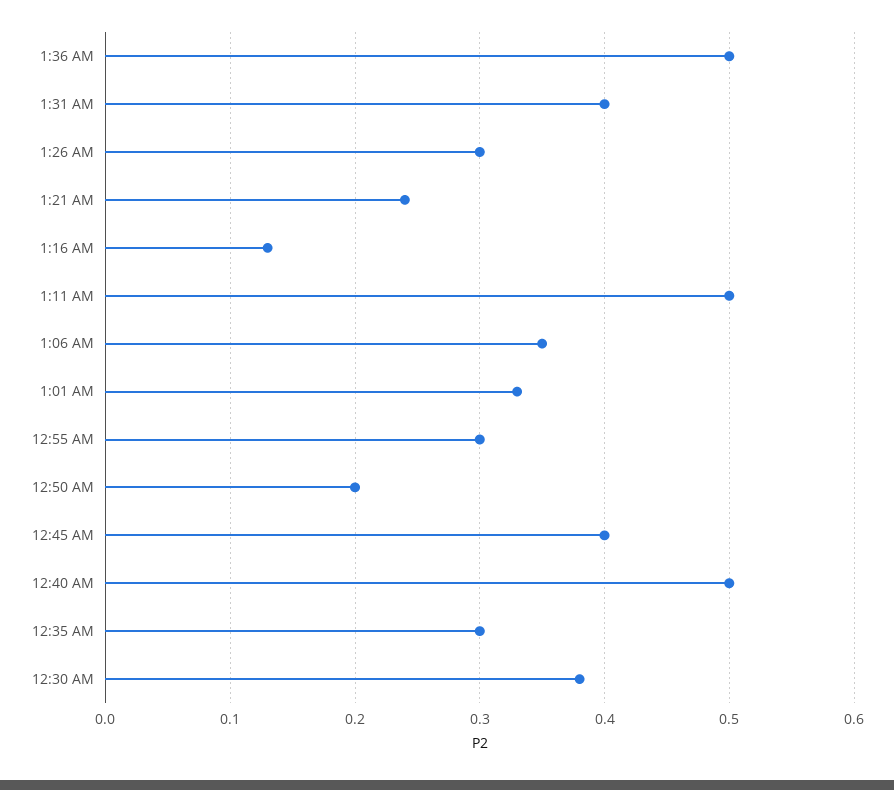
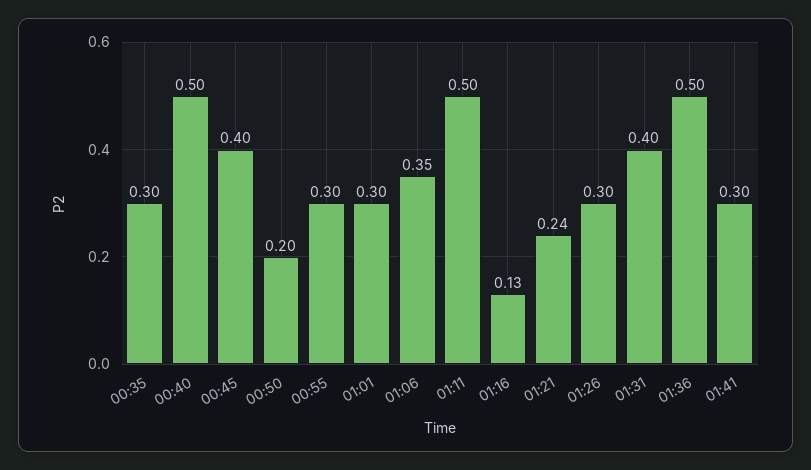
1:01 AM: 0.33 -> 0.3
12:30 AM: 0.38 -> none
01:41: none -> 0.3

